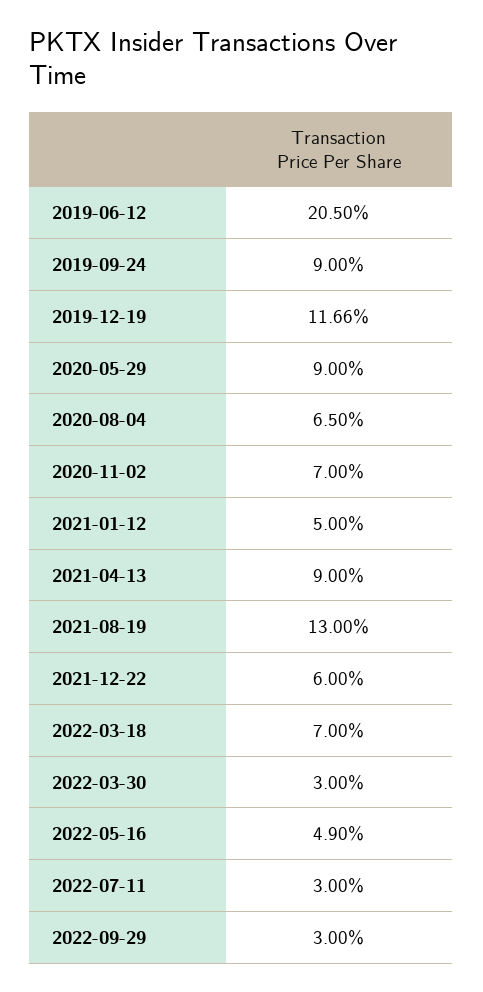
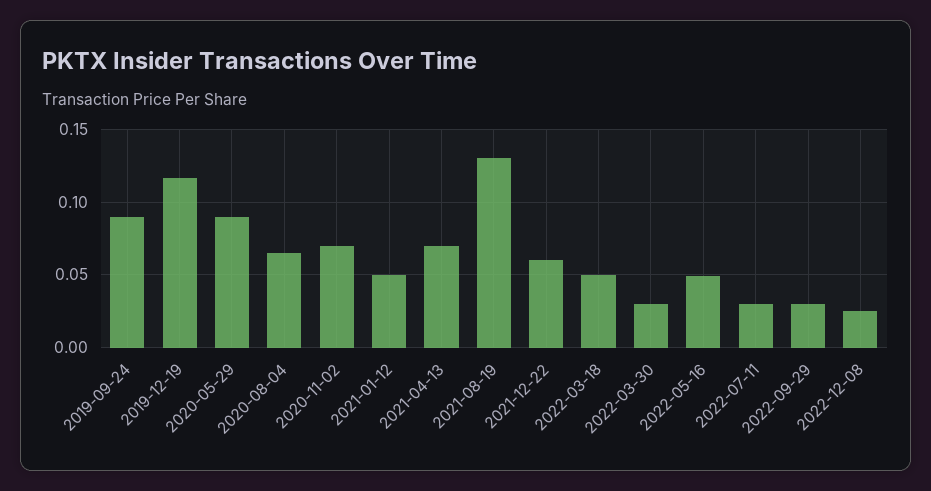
2019-06-12: 0.205 -> none
2021-04-13: 0.09 -> 0.07
2022-03-18: 0.07 -> 0.05
2022-12-08: none -> 0.025

